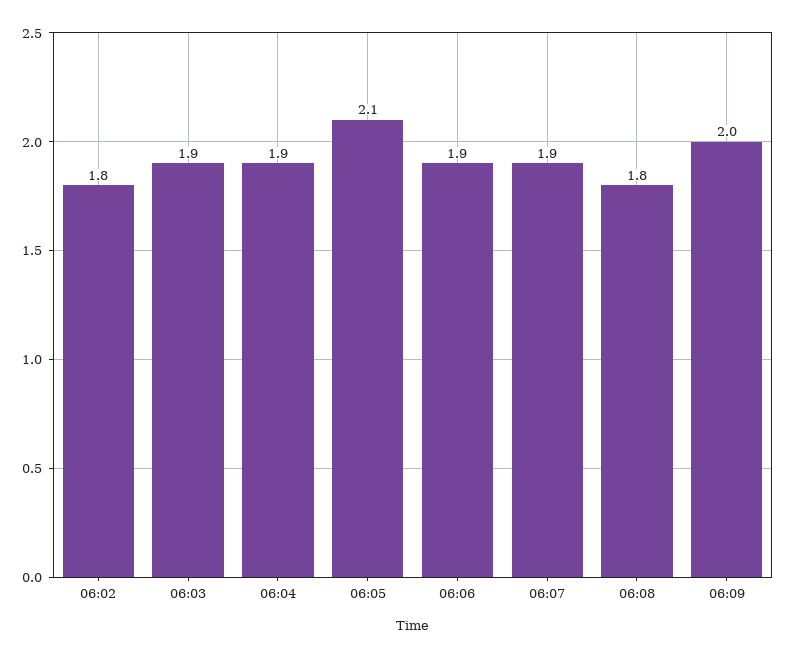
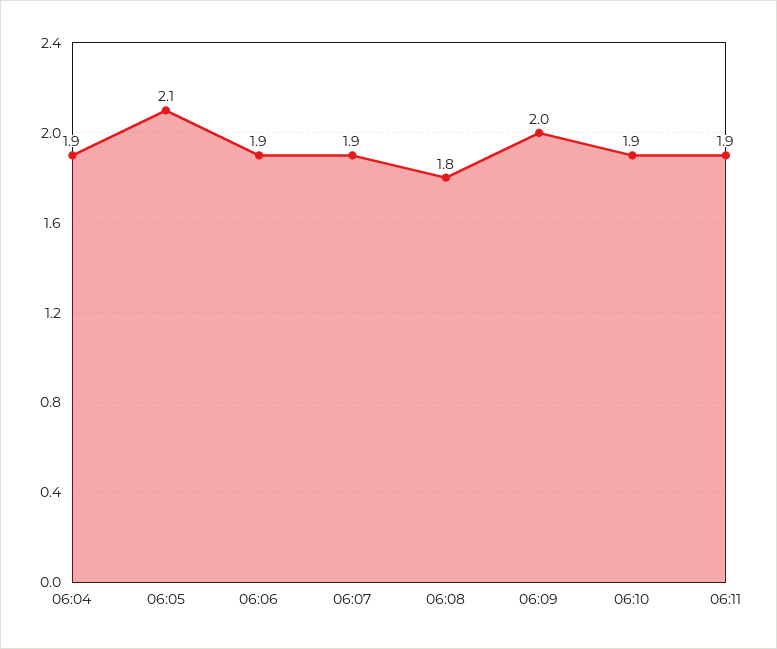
06:02: 1.8 -> none
06:03: 1.9 -> none
06:10: none -> 1.9
06:11: none -> 1.9

